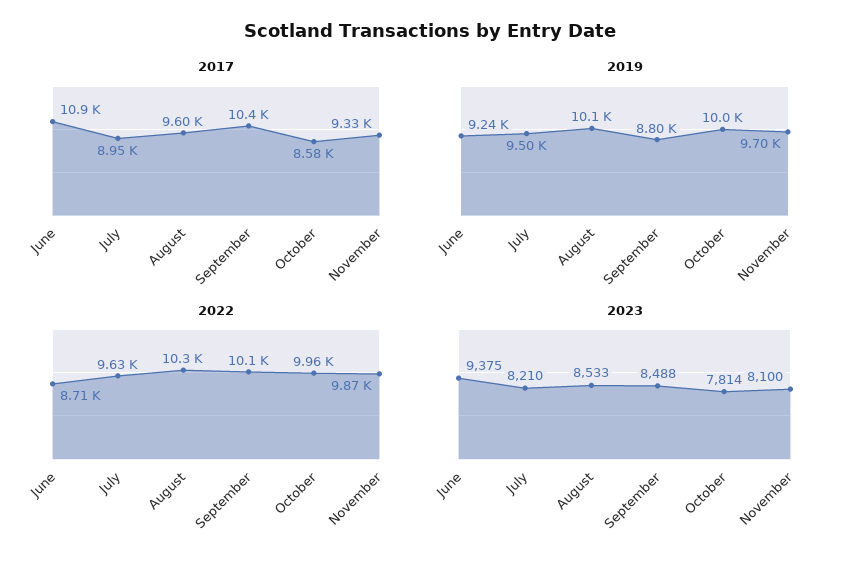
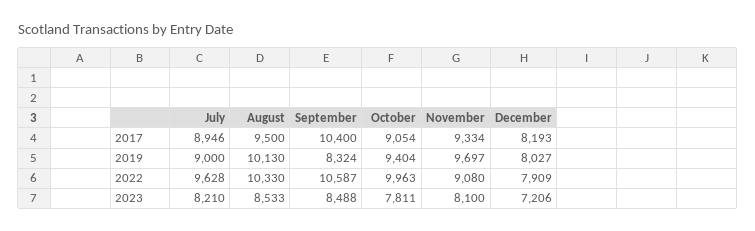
2017, June: 10900 -> none
2017, August: 9600 -> 9500
2017, October: 8580 -> 9054
2019, June: 9240 -> none
2019, July: 9500 -> 9000
2019, September: 8800 -> 8324
2019, October: 10000 -> 9404
2022, June: 8710 -> none
2022, September: 10100 -> 10587
2022, November: 9870 -> 9080
2023, June: 9375 -> none
2023, October: 7814 -> 7811
2017, December: none -> 8193
2019, December: none -> 8027
2022, December: none -> 7909
2023, December: none -> 7206

